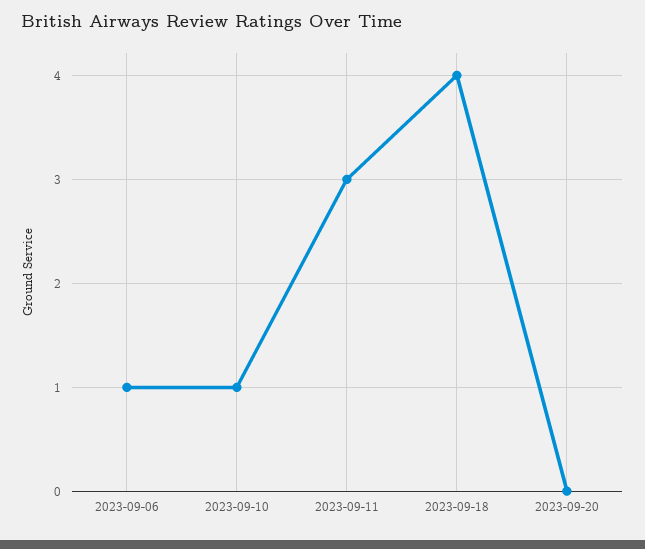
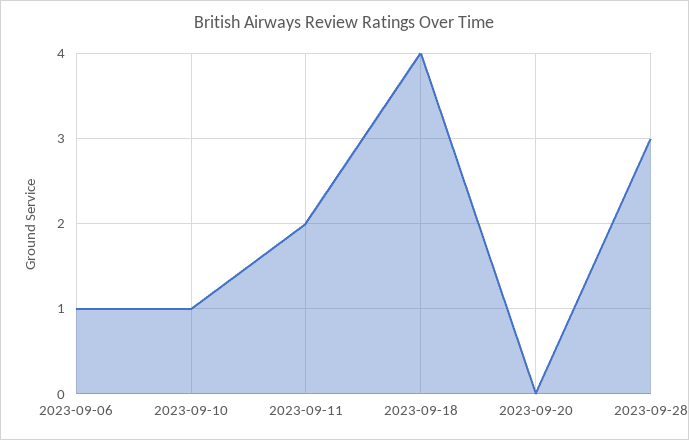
2023-09-11: 3 -> 2
2023-09-28: none -> 3

